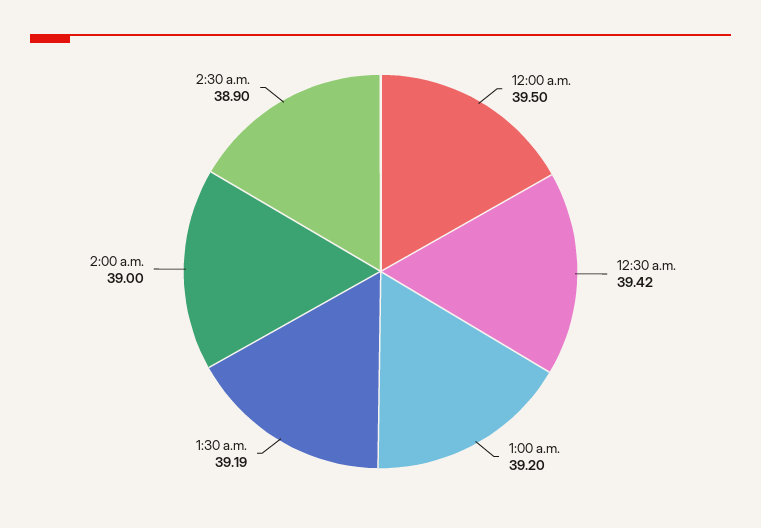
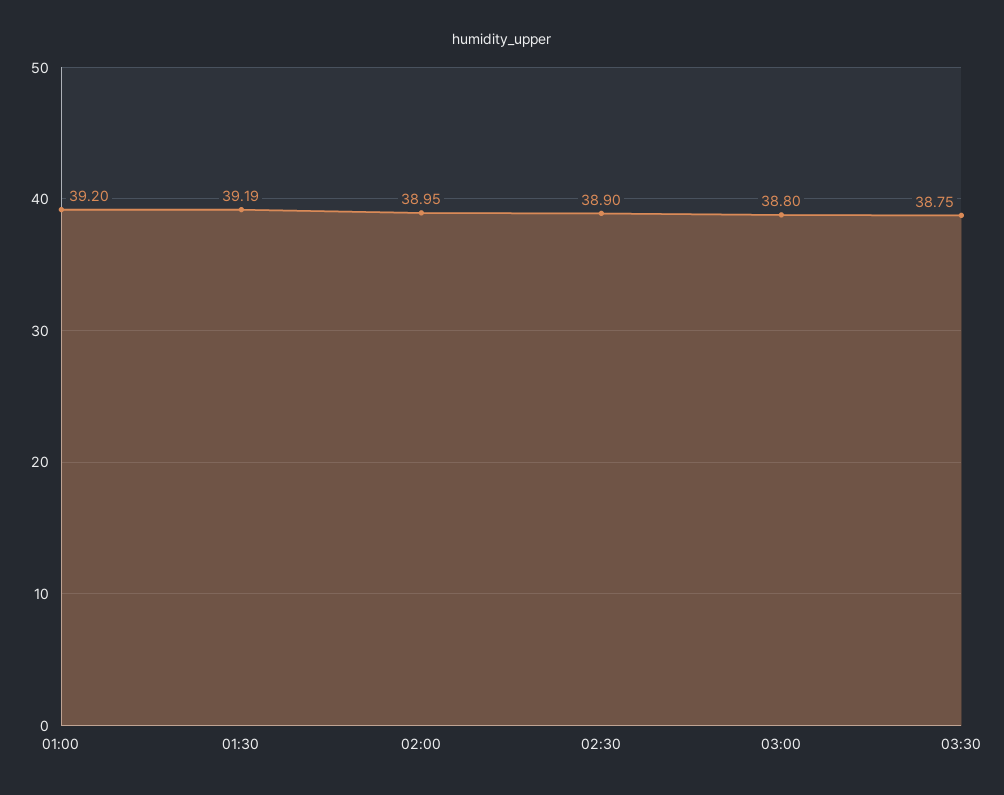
12:00 a.m.: 39.5 -> none
12:30 a.m.: 39.42 -> none
2:00 a.m.: 39 -> 38.95
03:00: none -> 38.8
03:30: none -> 38.75

